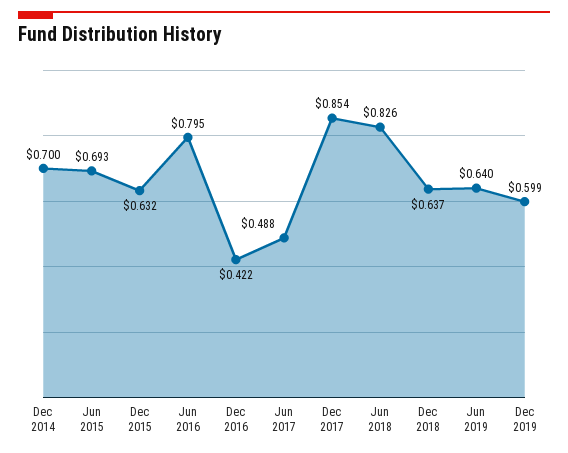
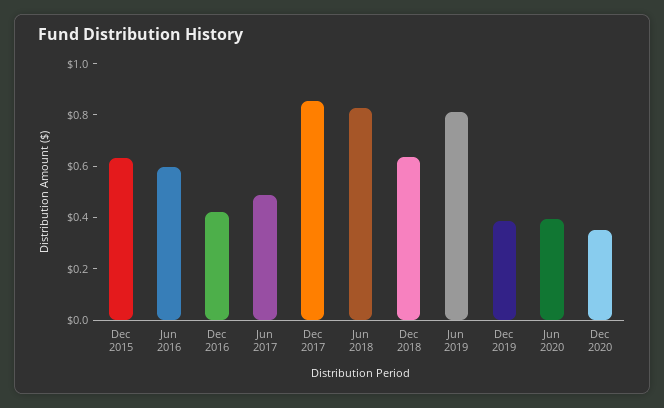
Dec 2014: 0.7 -> none
Jun 2015: 0.693 -> none
Jun 2016: 0.795 -> 0.6
Jun 2019: 0.64 -> 0.8
Dec 2019: 0.599 -> 0.4
Jun 2020: none -> 0.4
Dec 2020: none -> 0.35

